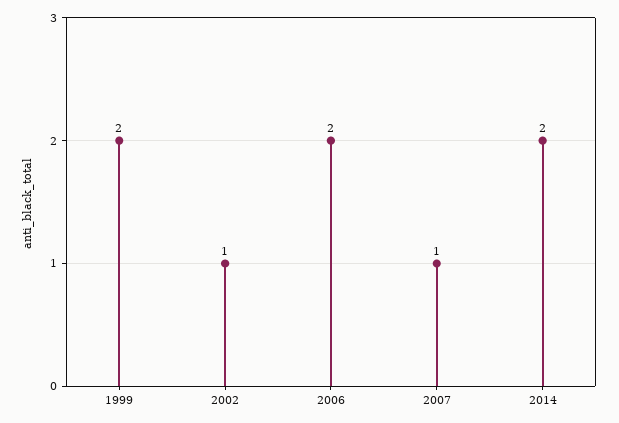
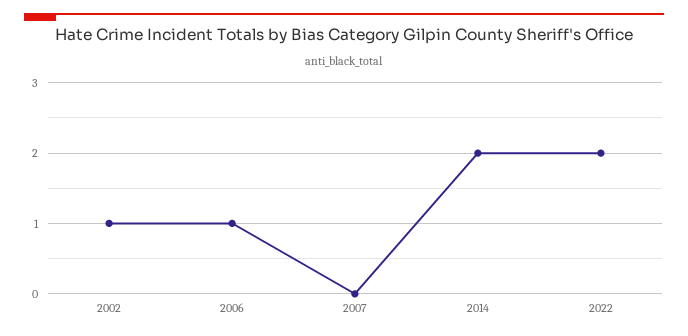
1999: 2 -> none
2006: 2 -> 1
2007: 1 -> 0
2022: none -> 2

